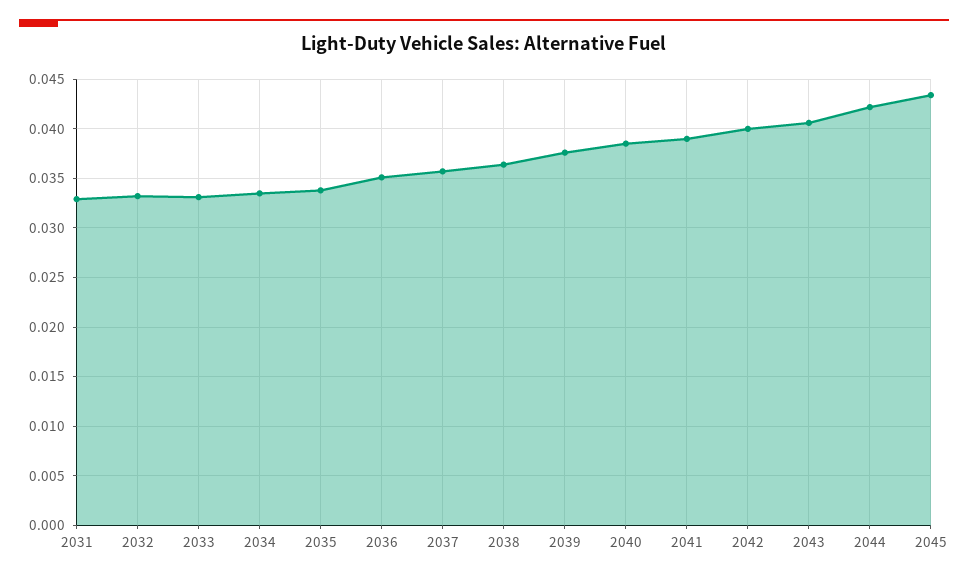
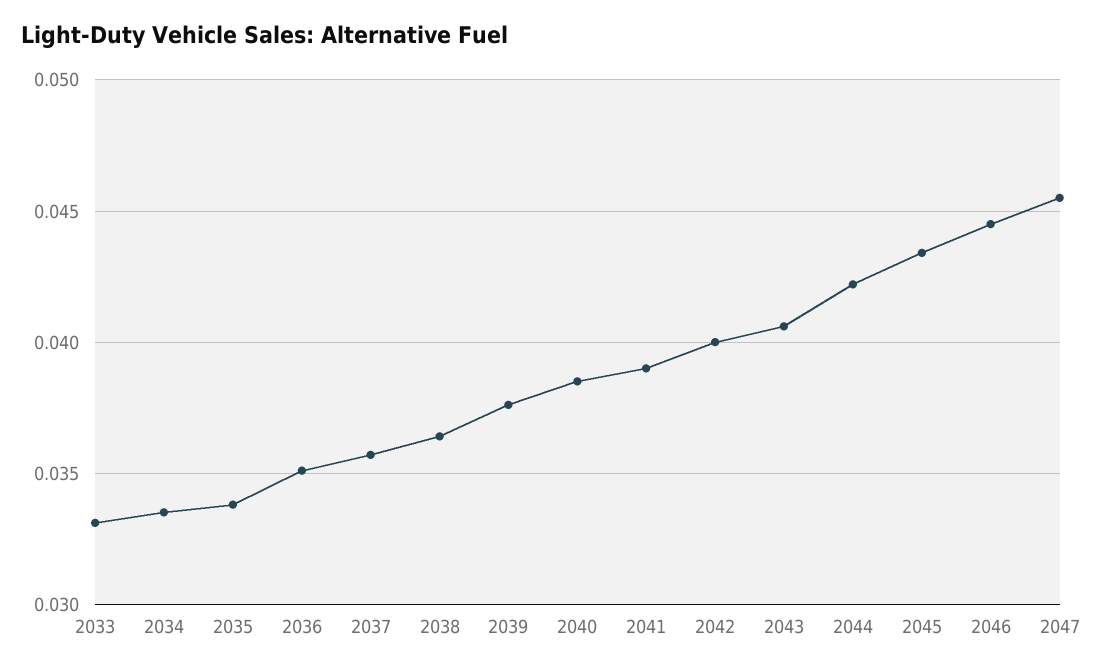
2031: 0.033 -> none
2032: 0.033 -> none
2046: none -> 0.0445
2047: none -> 0.0455

